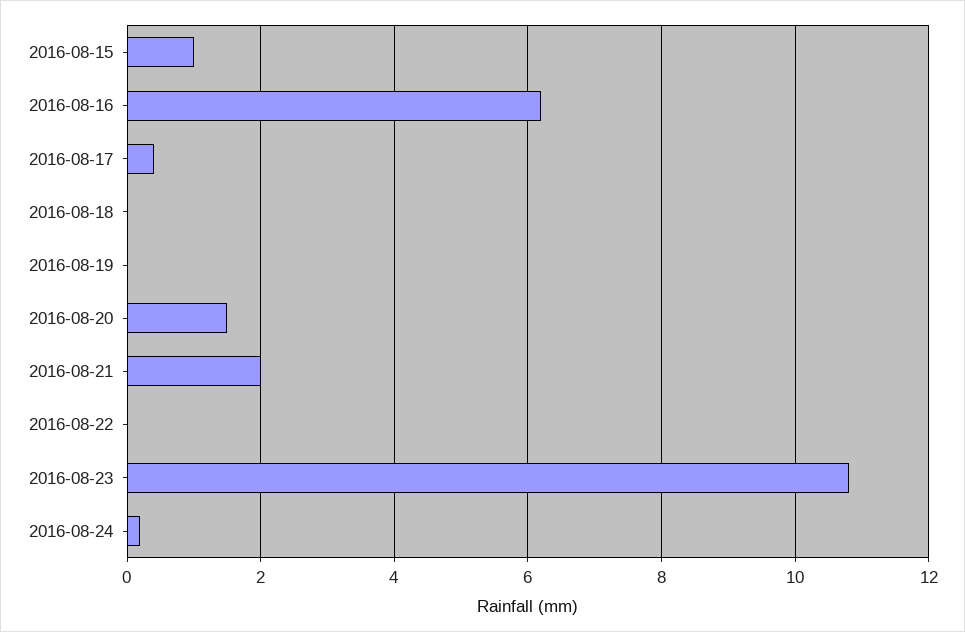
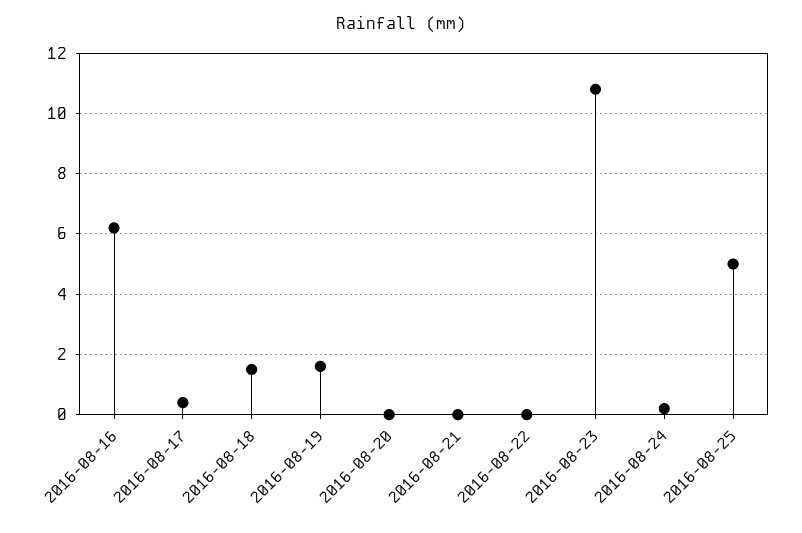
2016-08-15: 1 -> none
2016-08-18: 0 -> 1.5
2016-08-19: 0 -> 1.5
2016-08-20: 1.5 -> 0
2016-08-21: 2 -> 0
2016-08-25: none -> 5

